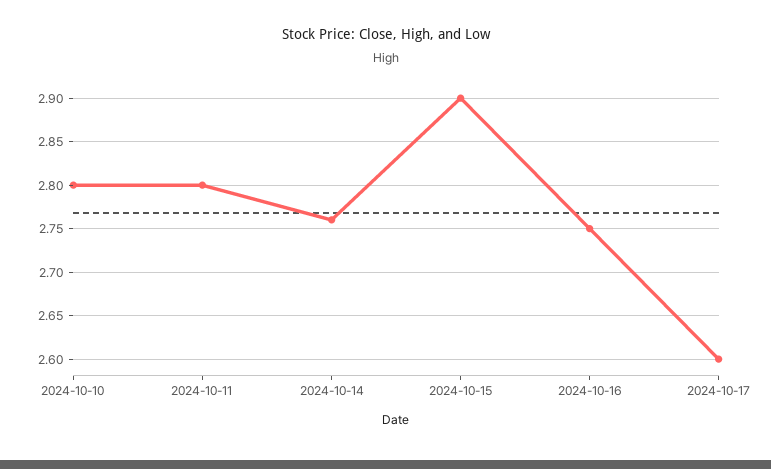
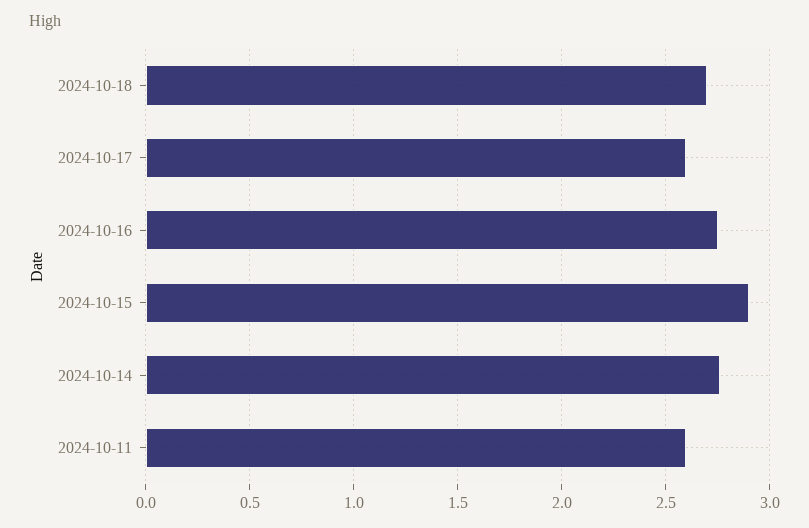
2024-10-10: 2.8 -> none
2024-10-11: 2.8 -> 2.6
2024-10-18: none -> 2.7

